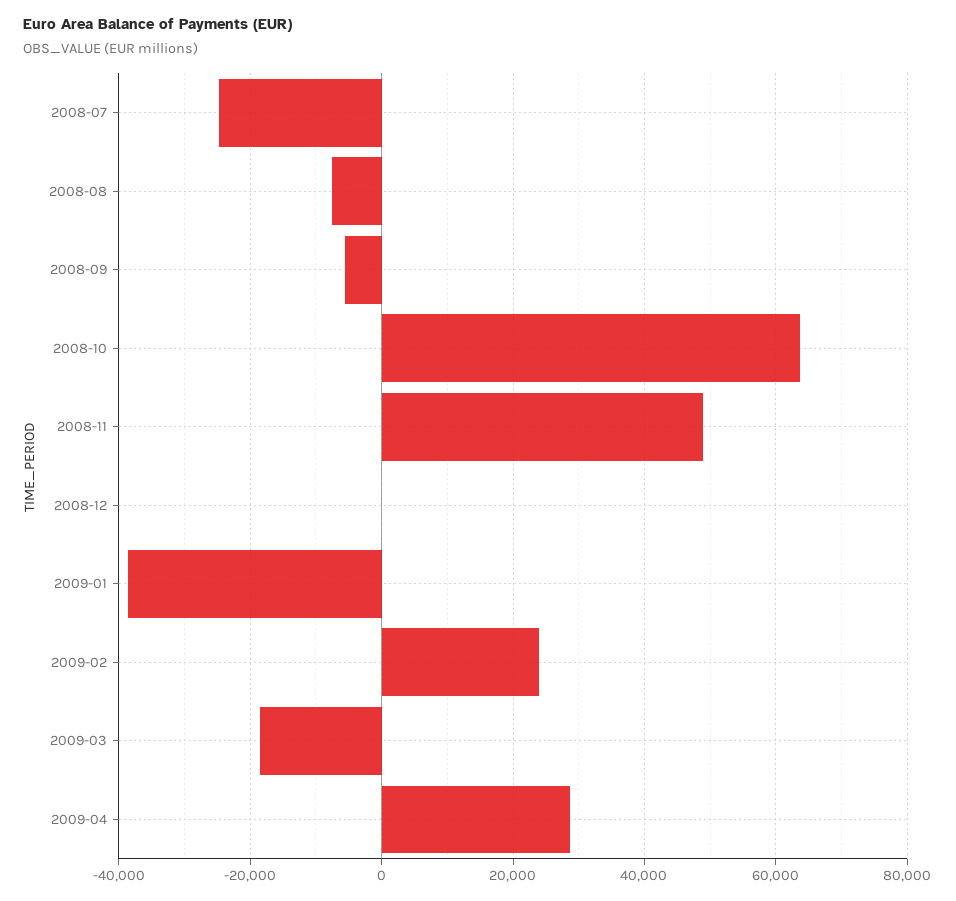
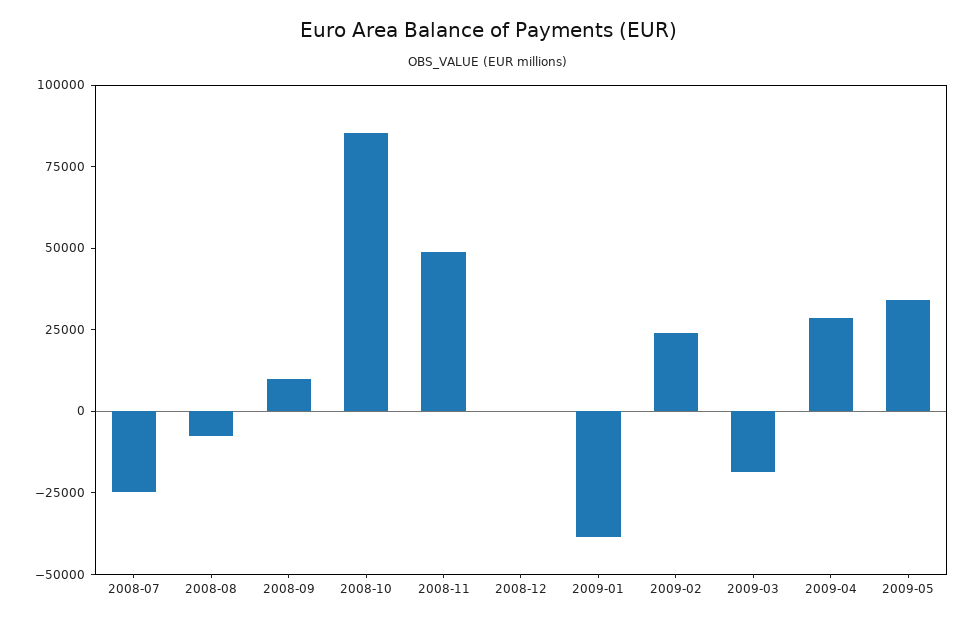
2008-09: -6000 -> 10000
2008-10: 64000 -> 85000
2009-05: none -> 35000

